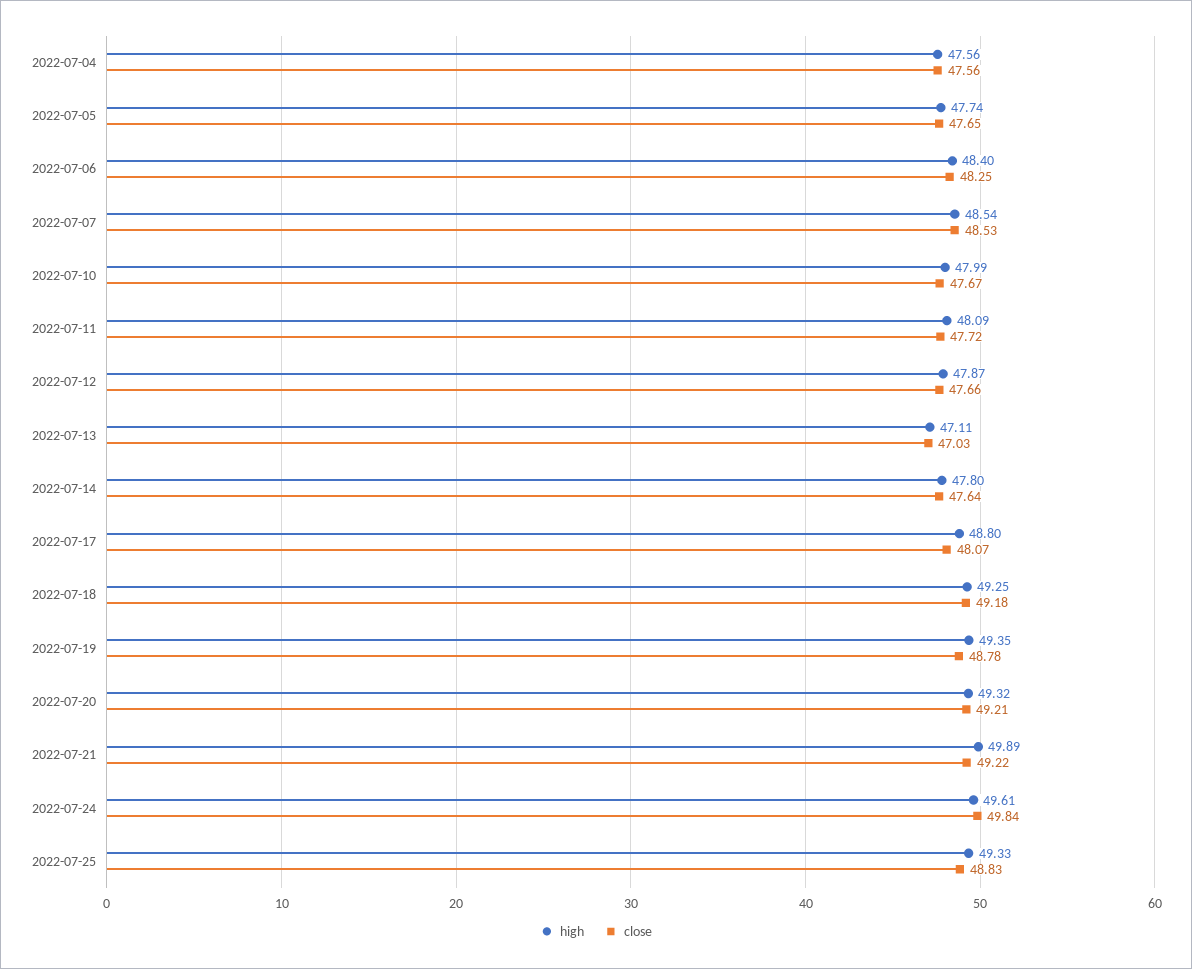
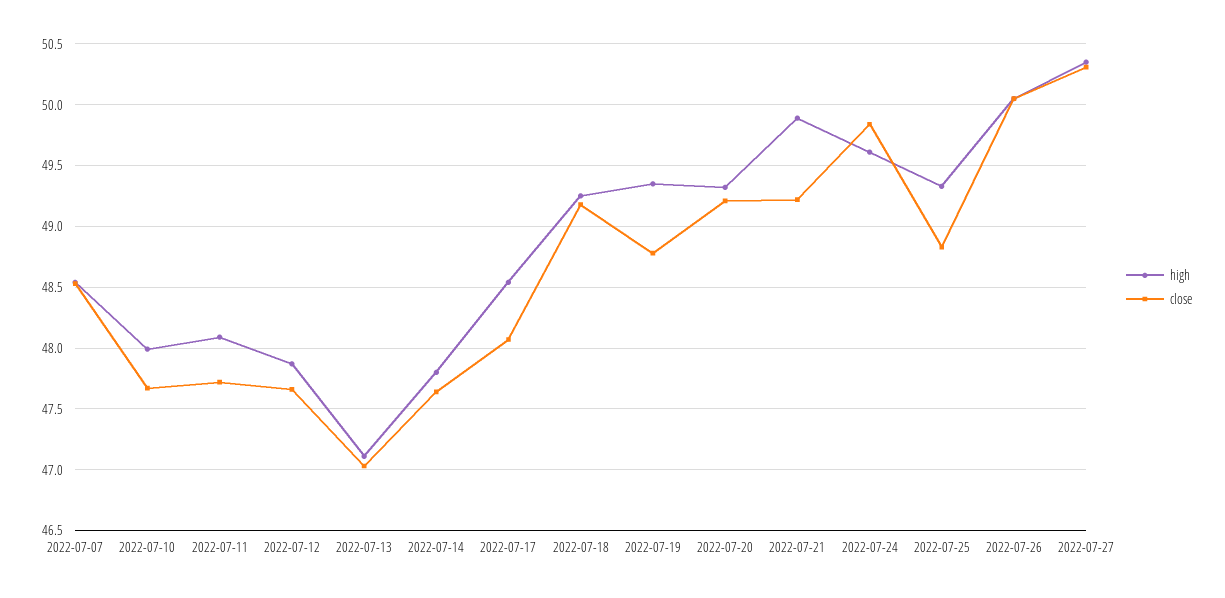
high, 2022-07-04: 47.56 -> none
close, 2022-07-04: 47.56 -> none
high, 2022-07-05: 47.74 -> none
close, 2022-07-05: 47.65 -> none
high, 2022-07-06: 48.4 -> none
close, 2022-07-06: 48.25 -> none
high, 2022-07-17: 48.8 -> 48.55
high, 2022-07-26: none -> 50.05
close, 2022-07-26: none -> 50.05
high, 2022-07-27: none -> 50.35
close, 2022-07-27: none -> 50.3

